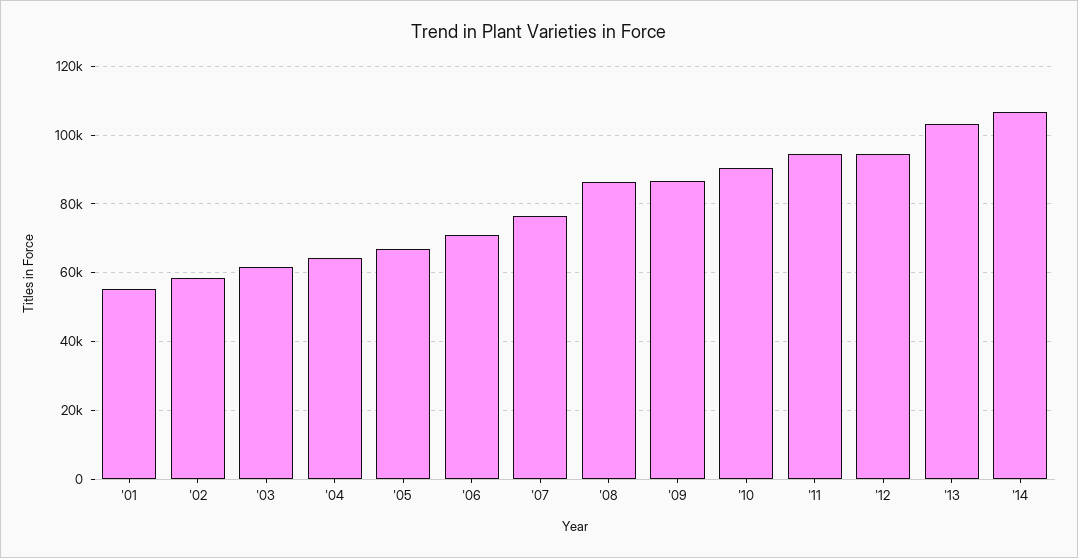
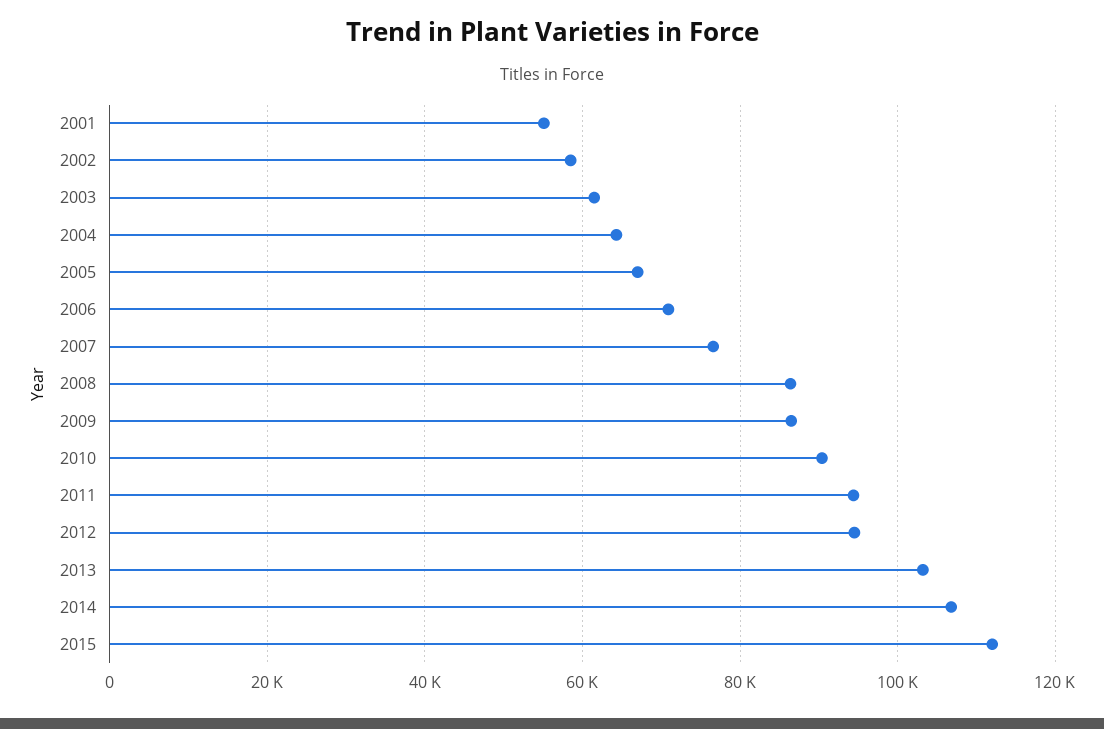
2015: none -> 112000

